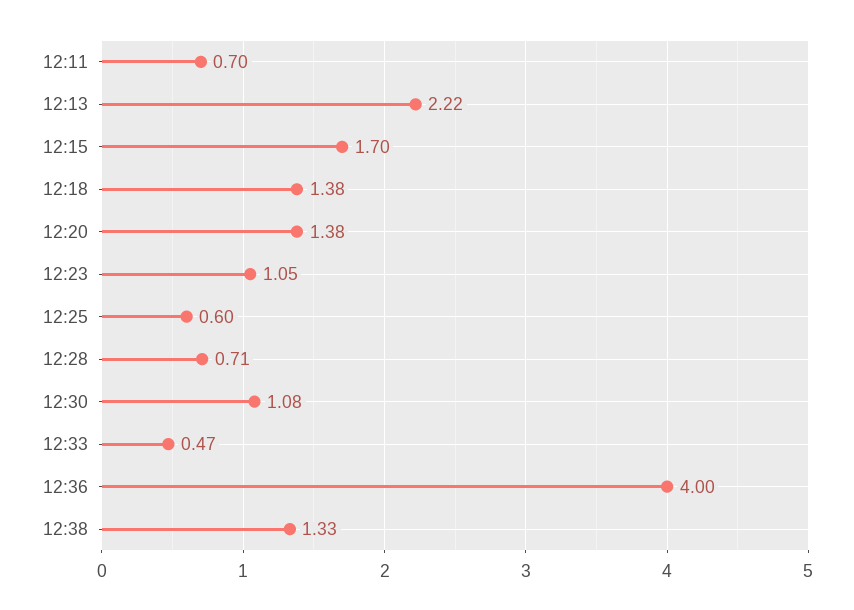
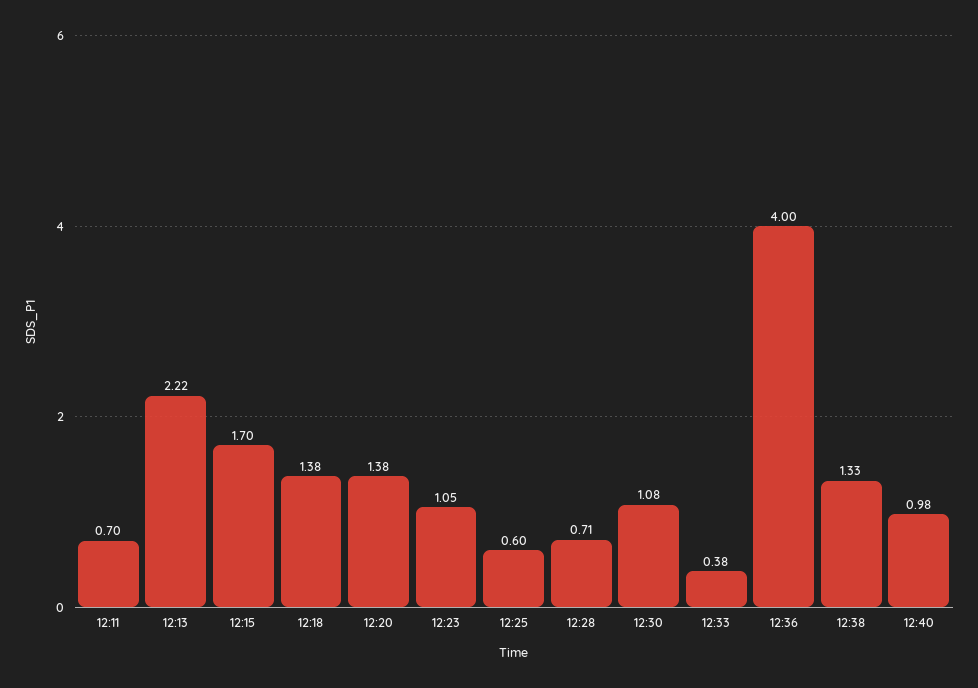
12:33: 0.47 -> 0.38
12:40: none -> 0.98

